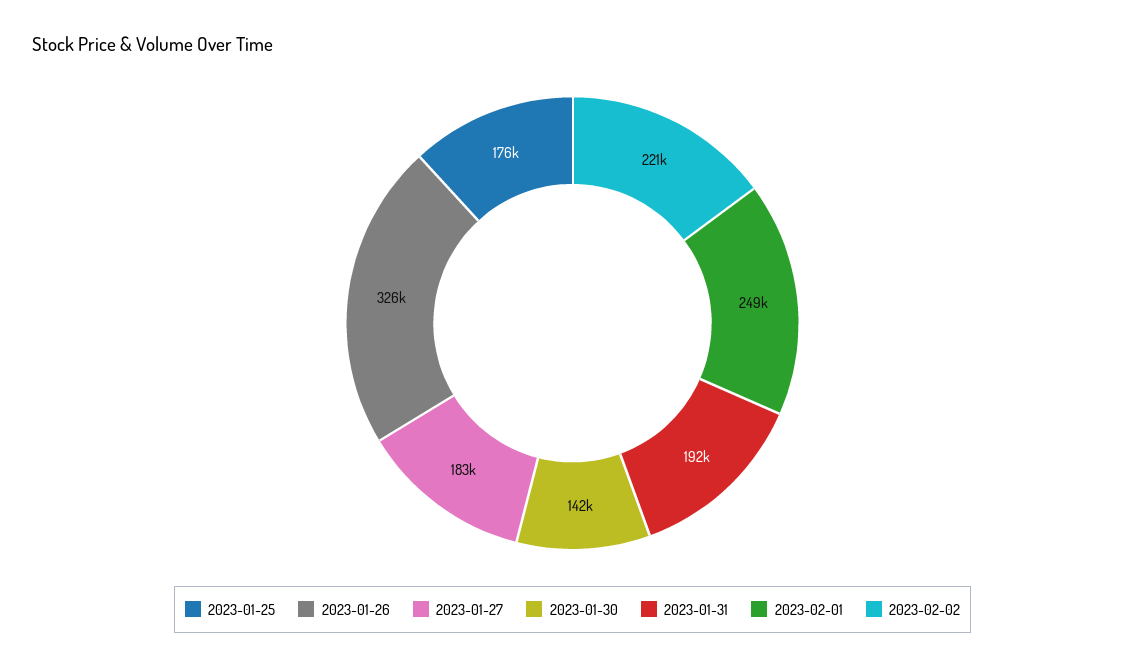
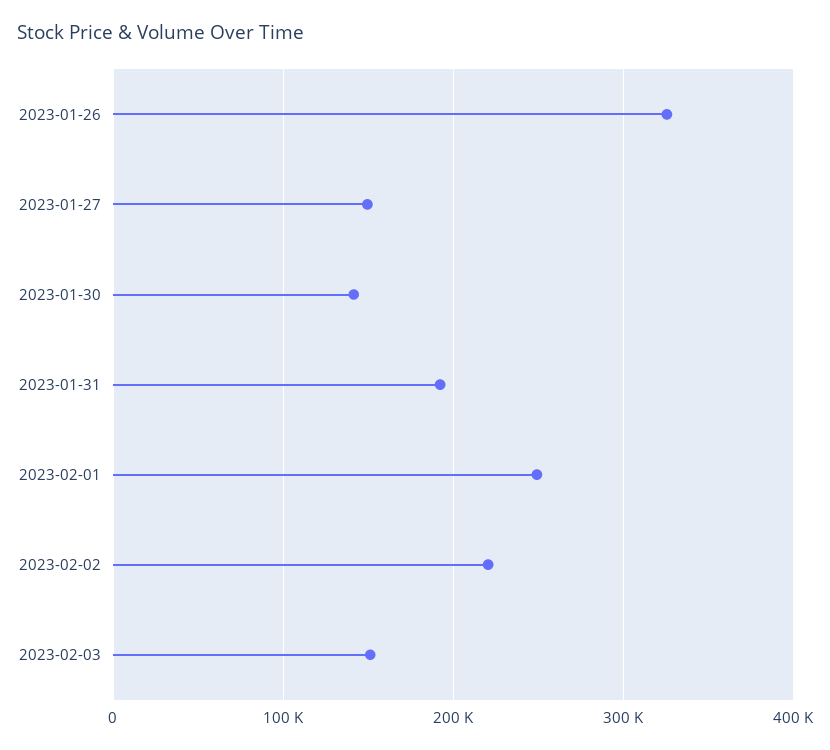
2023-01-25: 176000 -> none
2023-01-27: 183000 -> 150000
2023-02-03: none -> 150000

